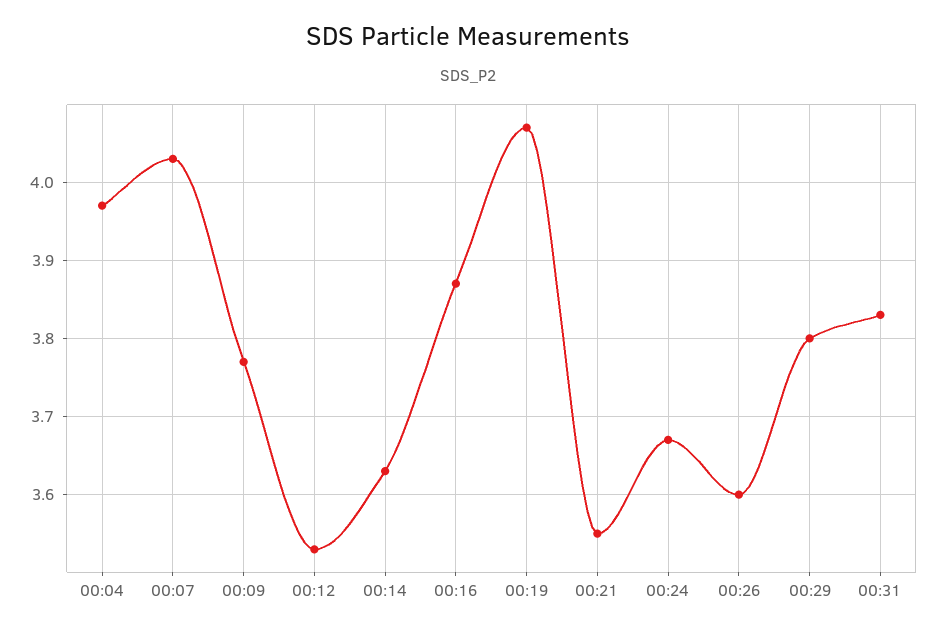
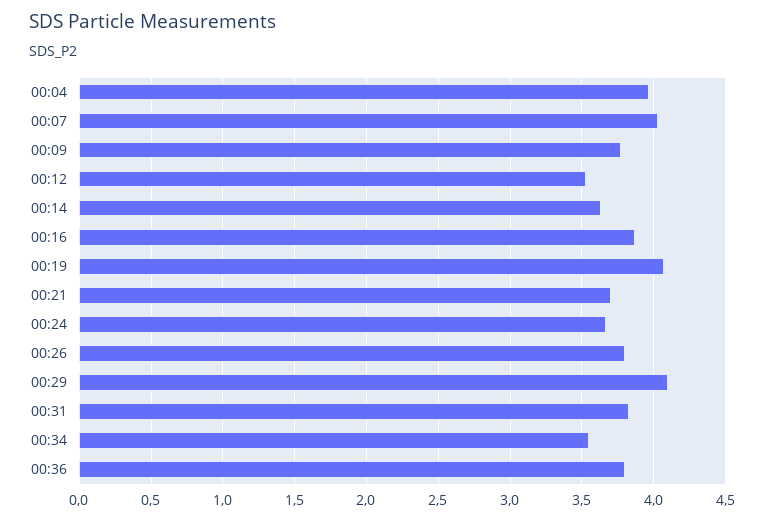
00:21: 3.55 -> 3.7
00:26: 3.6 -> 3.8
00:29: 3.8 -> 4.1
00:34: none -> 3.55
00:36: none -> 3.8

